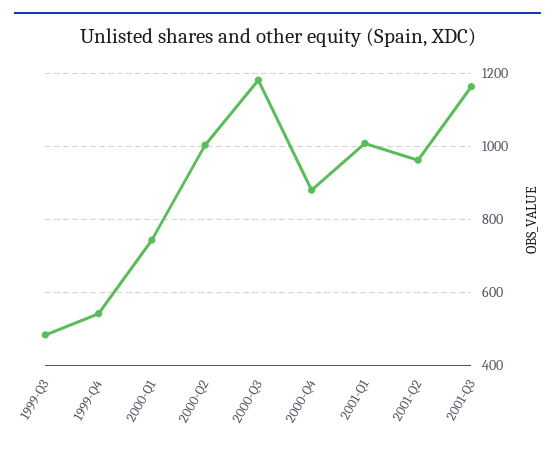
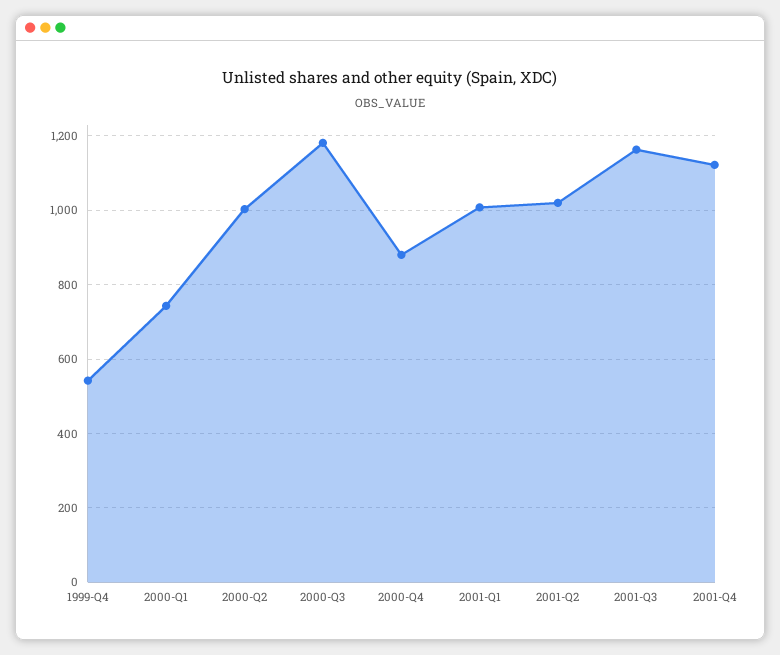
1999-Q3: 480 -> none
2001-Q2: 960 -> 1020
2001-Q4: none -> 1120

